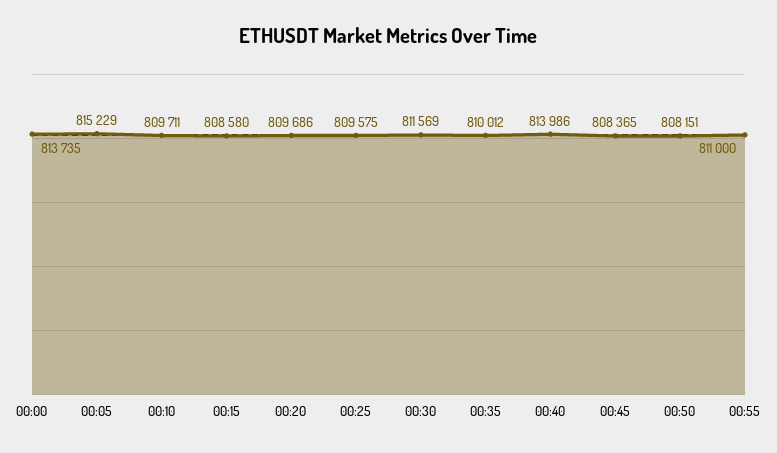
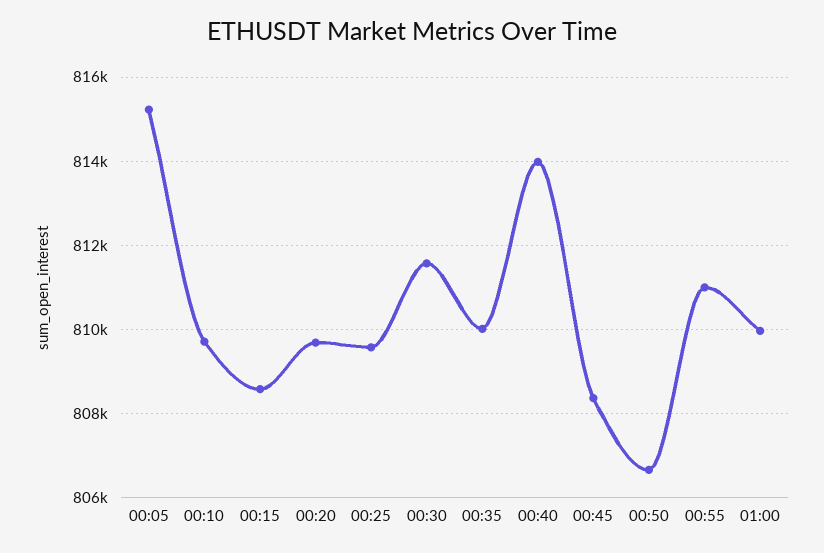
00:00: 813735 -> none
00:50: 808151 -> 806600
01:00: none -> 810000

